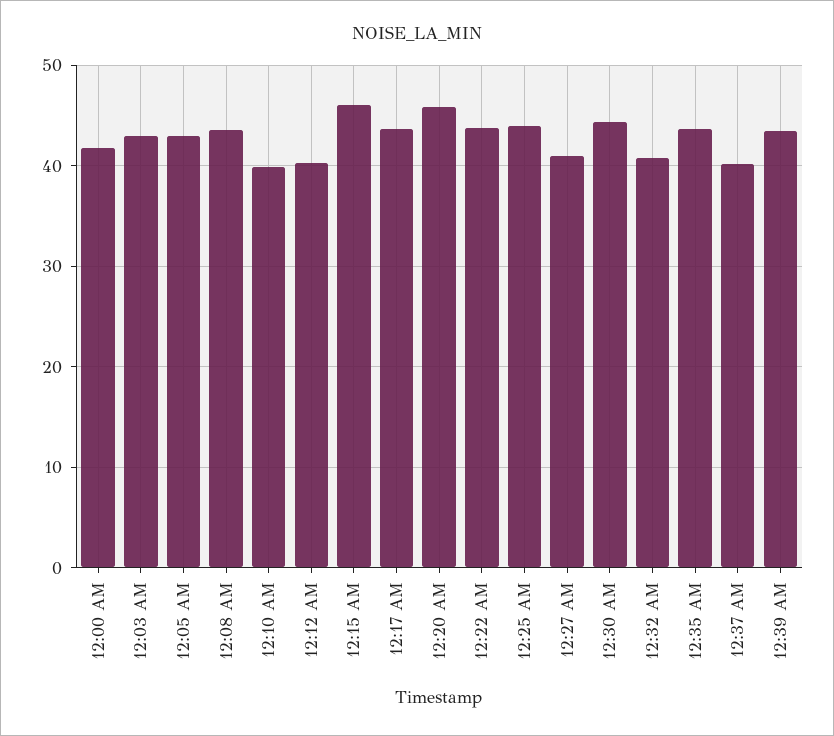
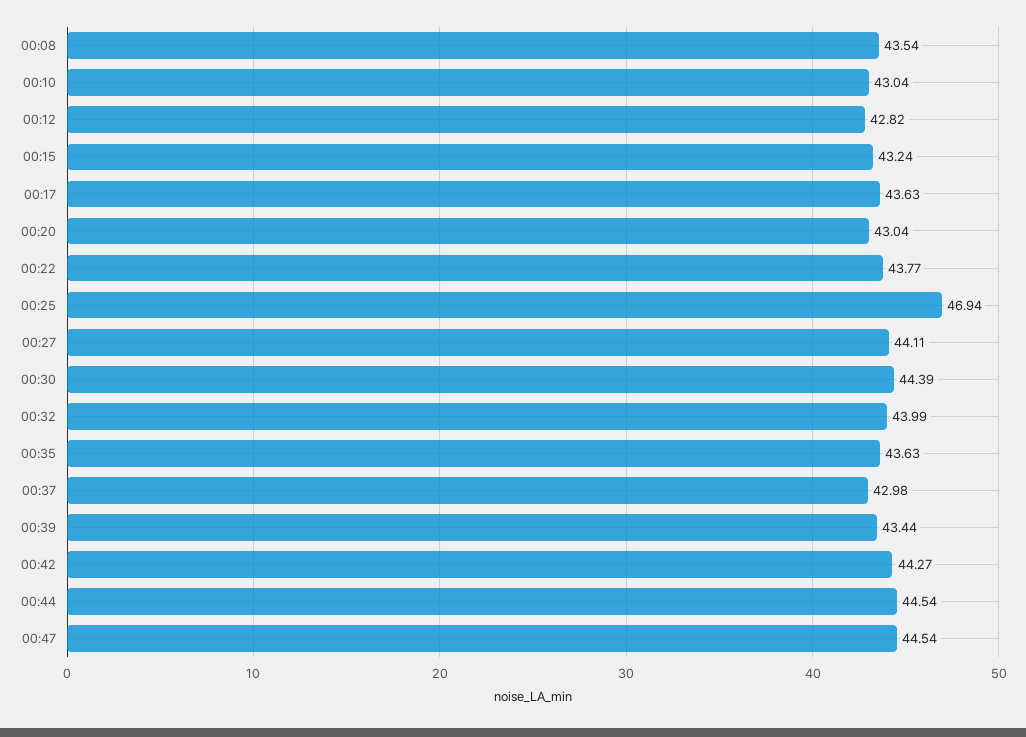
12:00 AM: 42 -> none
12:03 AM: 43 -> none
12:05 AM: 43 -> none
12:10 AM: 40 -> 43.04
12:12 AM: 40 -> 42.82
12:15 AM: 46 -> 43.24
12:20 AM: 46 -> 43.04
12:25 AM: 44 -> 46.94
12:27 AM: 41 -> 44.11
12:32 AM: 41 -> 43.99
12:37 AM: 40 -> 42.98
00:42: none -> 44.27
00:44: none -> 44.54
00:47: none -> 44.54

